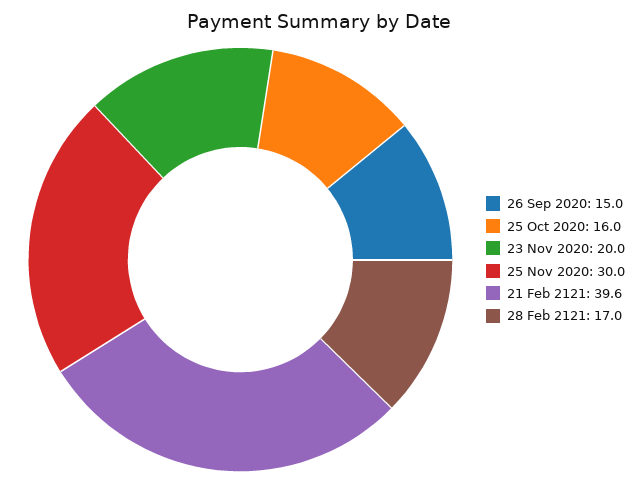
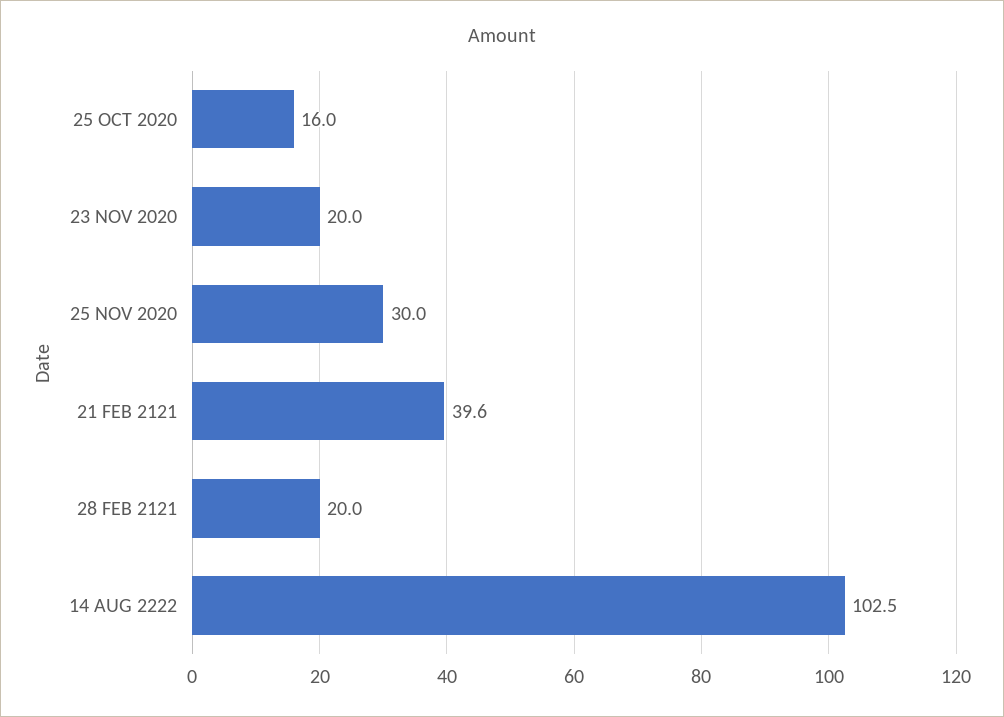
26 Sep 2020: 15 -> none
28 Feb 2121: 17 -> 20
14 AUG 2222: none -> 102.5

